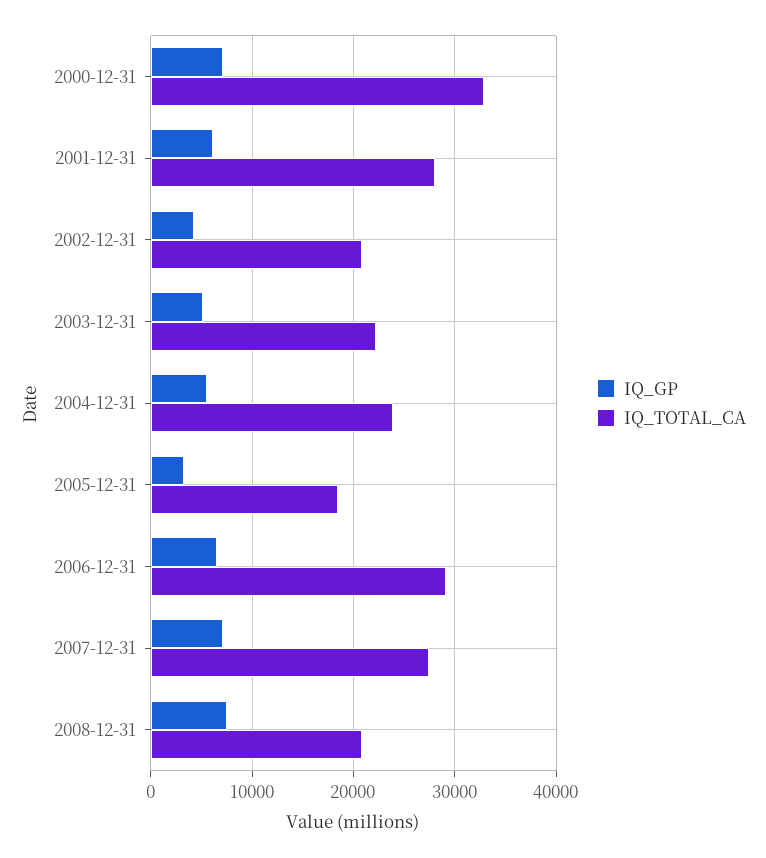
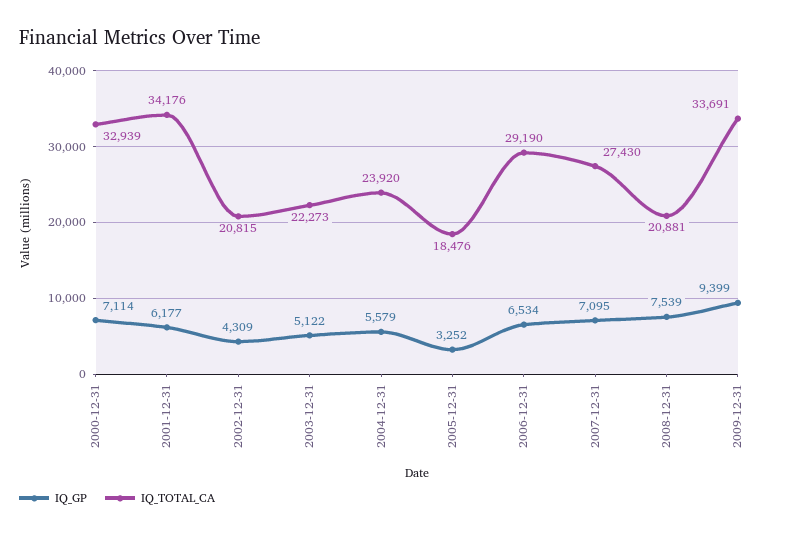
IQ_TOTAL_CA, 2001-12-31: 28000 -> 34176
IQ_GP, 2009-12-31: none -> 9399
IQ_TOTAL_CA, 2009-12-31: none -> 33691

